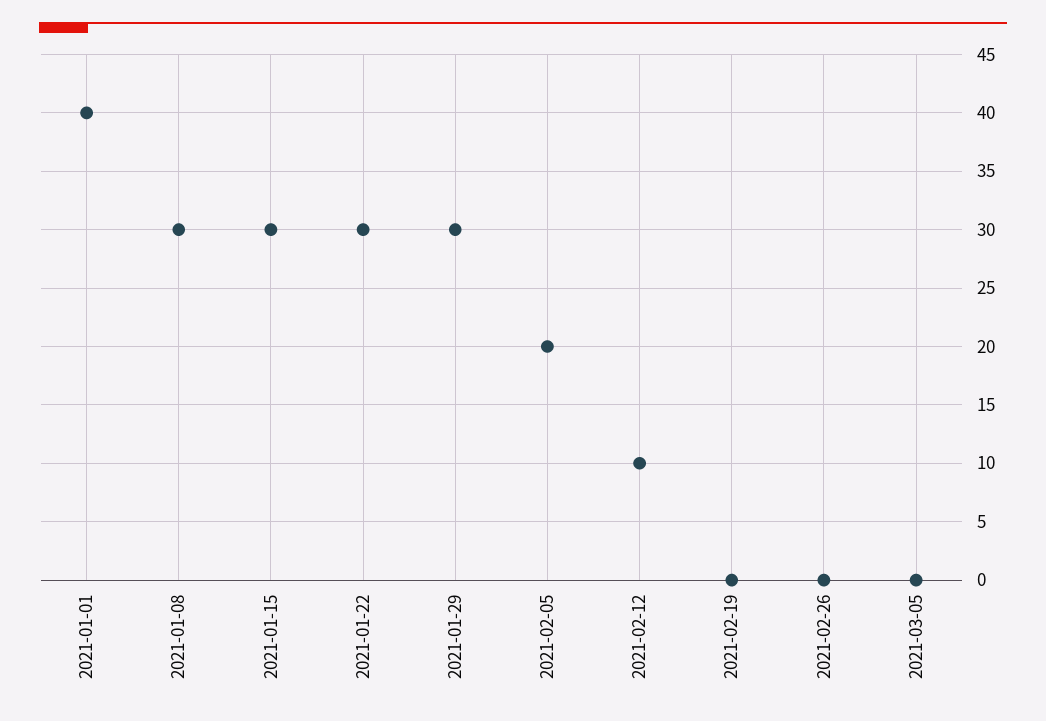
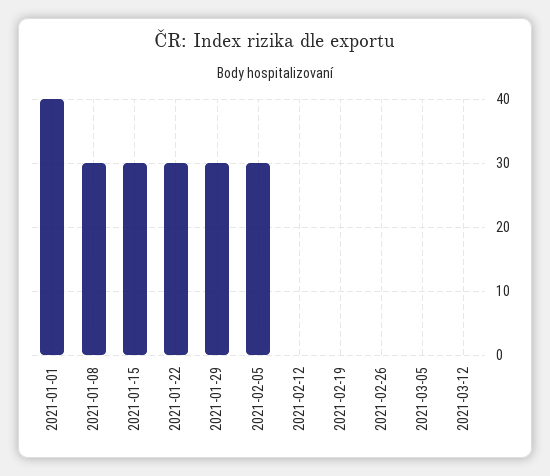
2021-02-05: 20 -> 30
2021-02-12: 10 -> 0
2021-03-12: none -> 0

